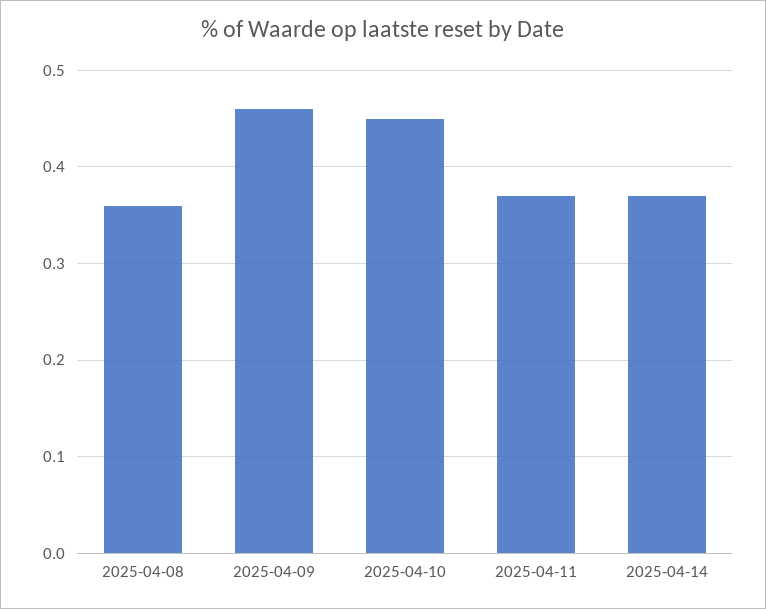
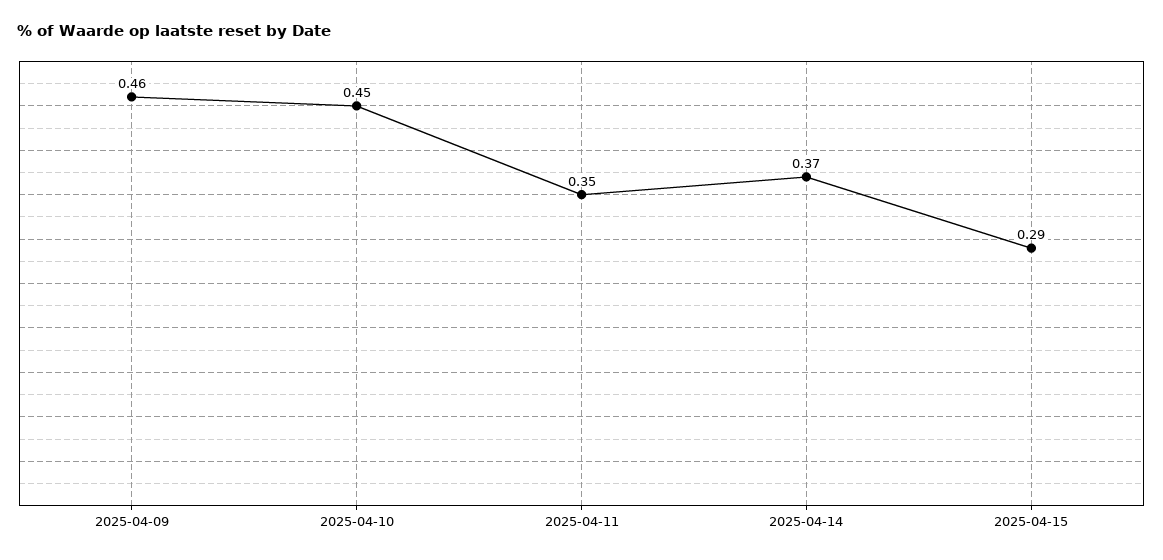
2025-04-08: 0.36 -> none
2025-04-11: 0.37 -> 0.35
2025-04-15: none -> 0.29

